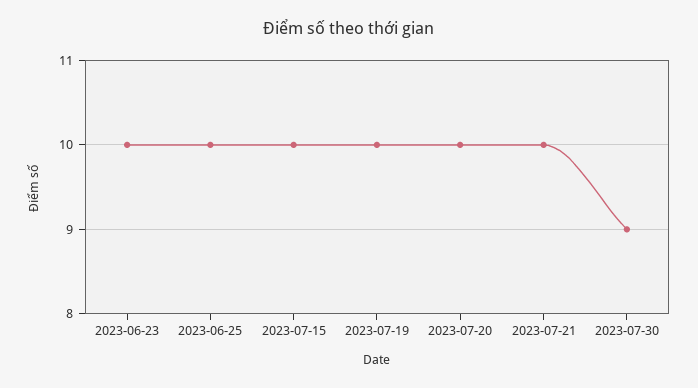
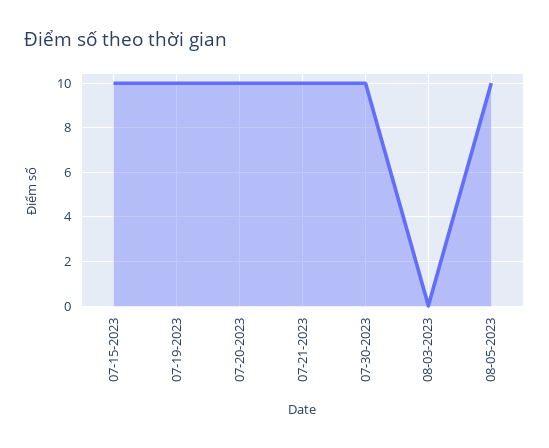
2023-06-23: 10 -> none
2023-06-25: 10 -> none
2023-07-30: 9 -> 10
08-03-2023: none -> 0
08-05-2023: none -> 10

